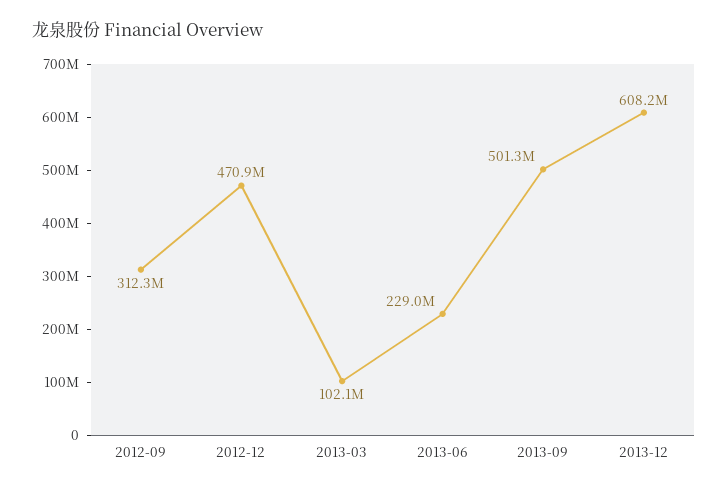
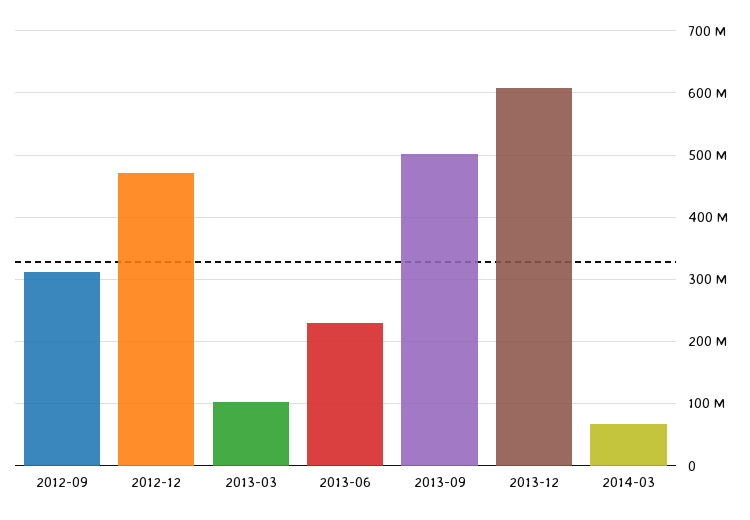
2014-03: none -> 70000000

